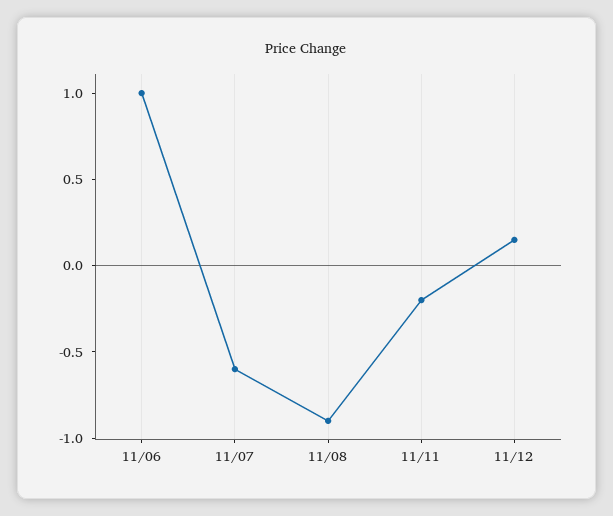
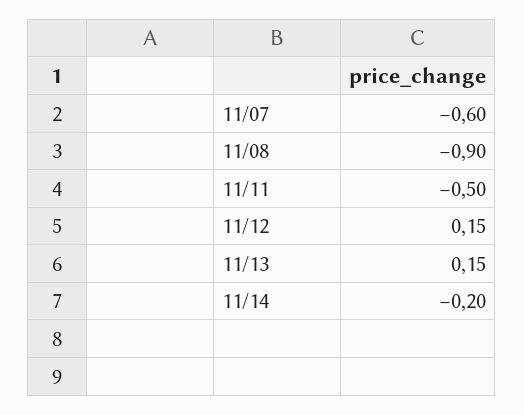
11/06: 1 -> none
11/11: -0.2 -> -0.5
11/13: none -> 0.15
11/14: none -> -0.2

